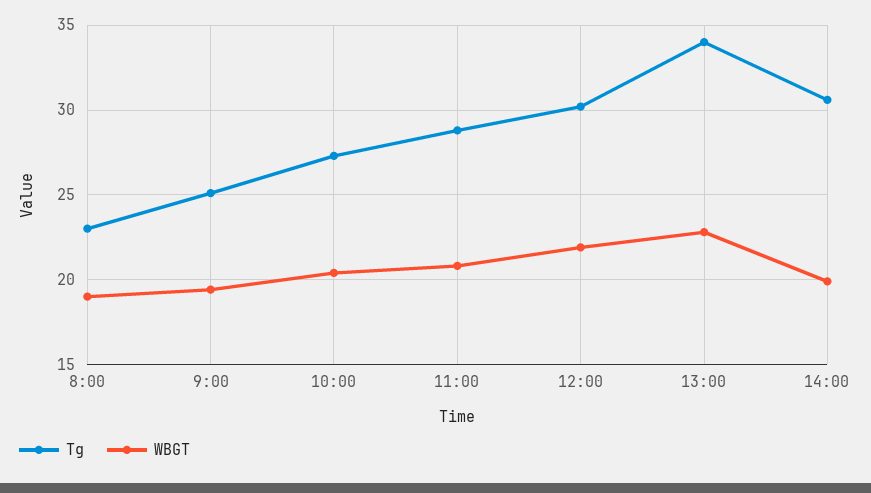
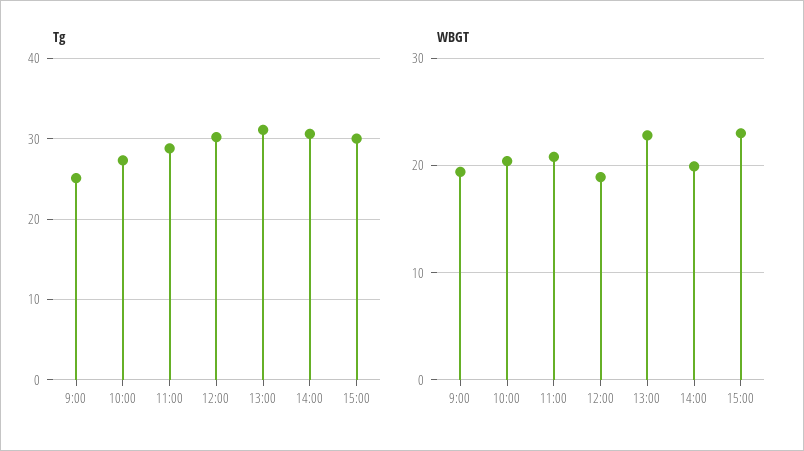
Tg, 8:00: 23 -> none
WBGT, 8:00: 19 -> none
WBGT, 12:00: 22 -> 19
Tg, 13:00: 34 -> 31
Tg, 15:00: none -> 30
WBGT, 15:00: none -> 23

